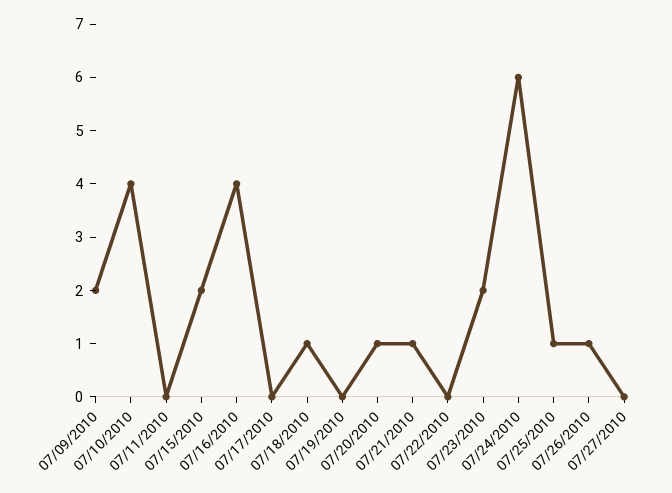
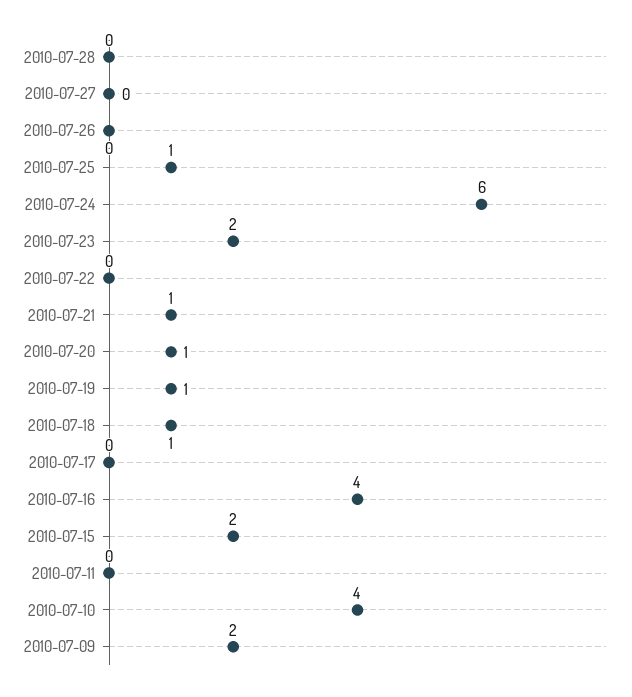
07/19/2010: 0 -> 1
07/26/2010: 1 -> 0
2010-07-28: none -> 0

